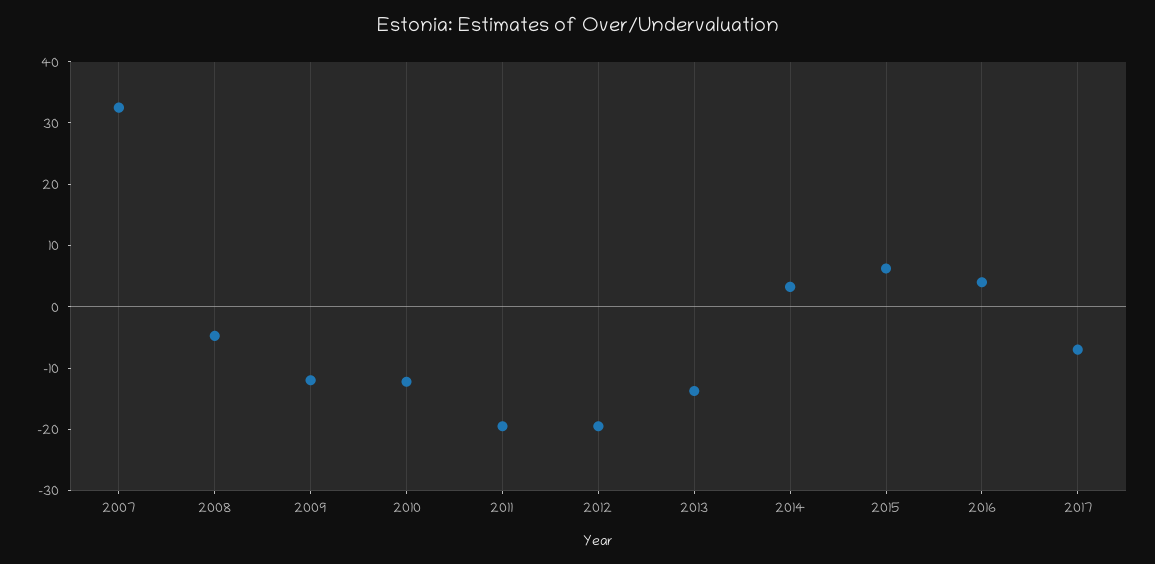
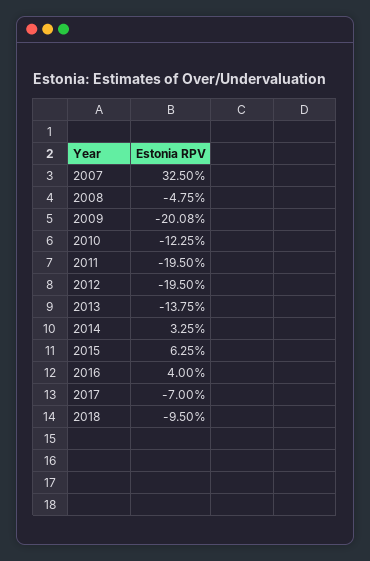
2009: -12 -> -20.08
2018: none -> -9.5

